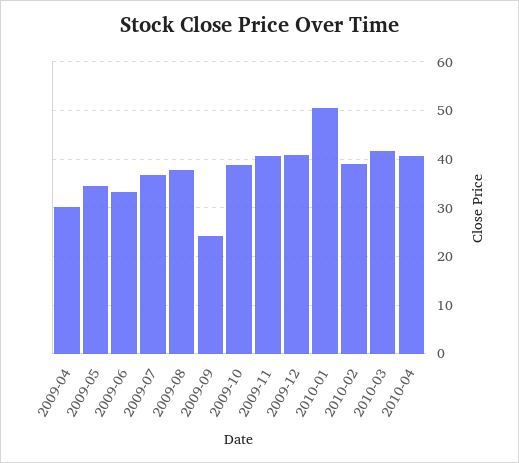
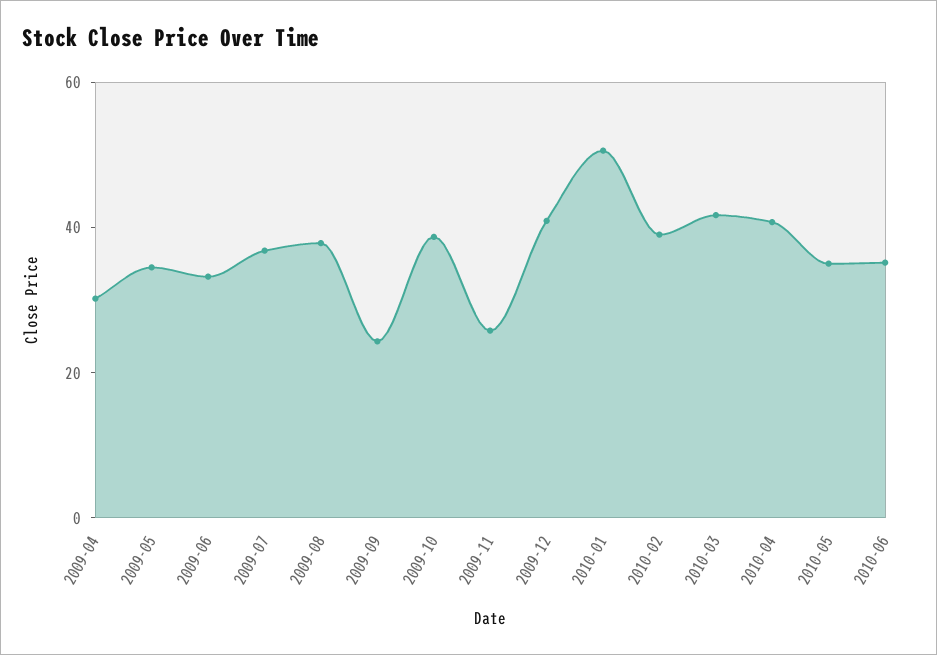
2009-11: 40 -> 25
2010-05: none -> 35
2010-06: none -> 35

